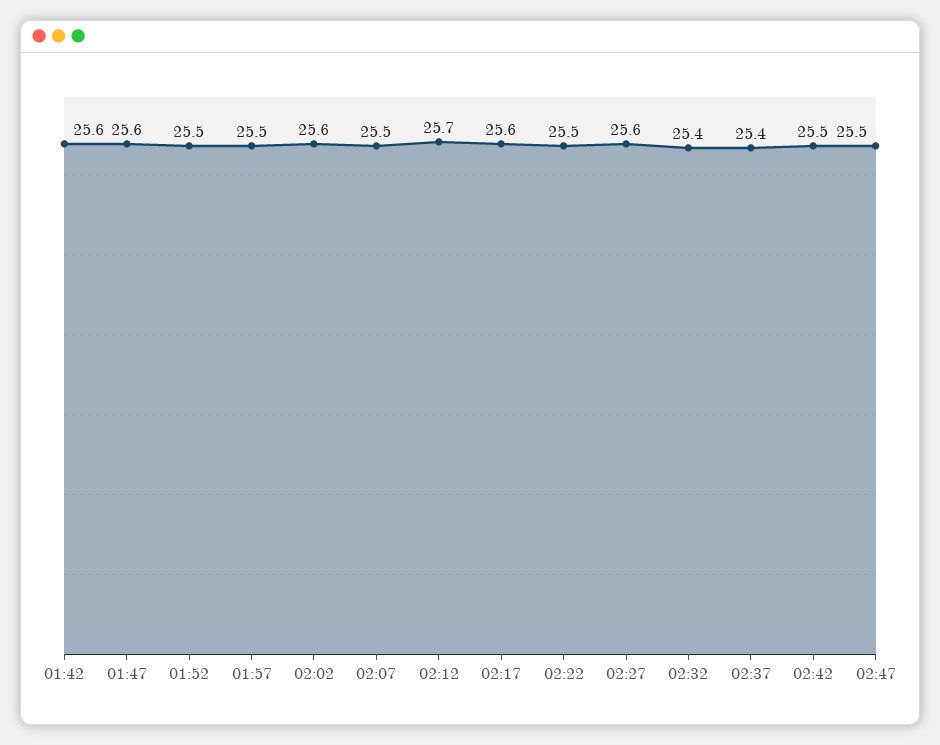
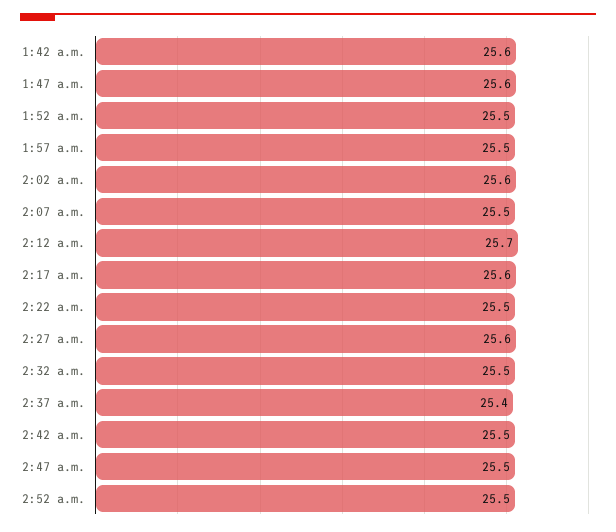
02:32: 25.4 -> 25.5
2:52 a.m.: none -> 25.5

